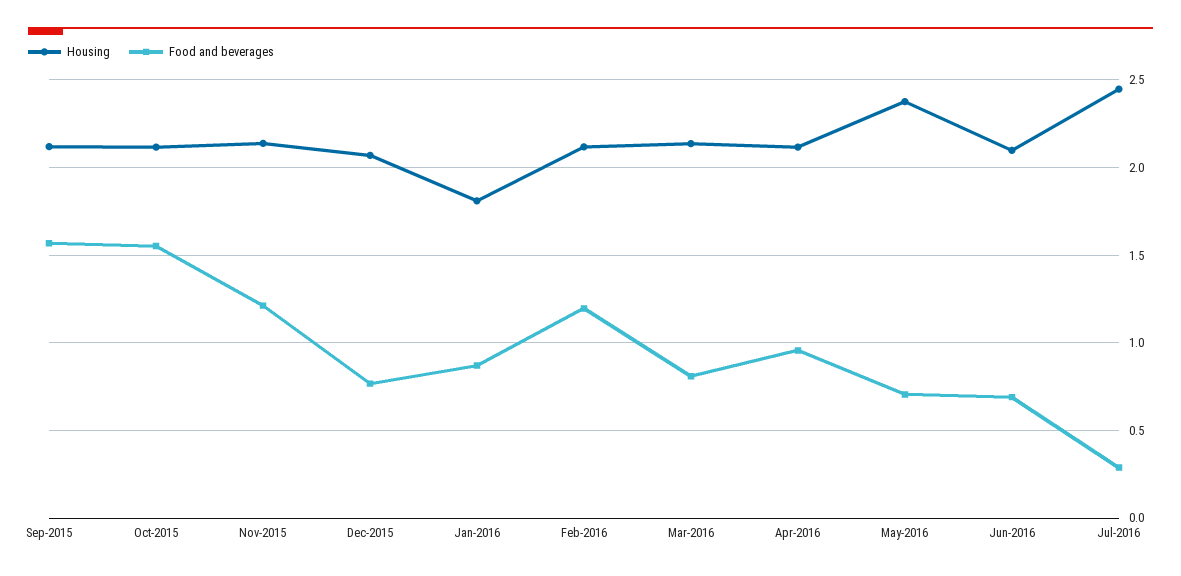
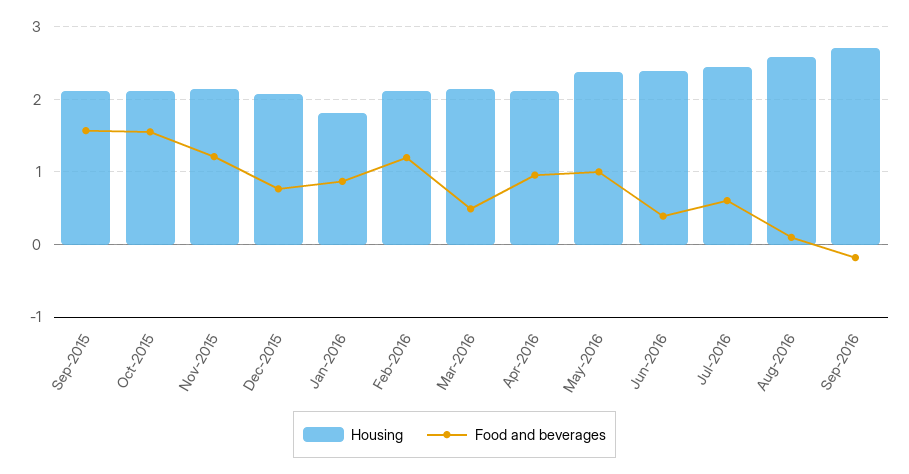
Food and beverages, Mar-2016: 0.8 -> 0.5
Food and beverages, May-2016: 0.7 -> 1
Housing, Jun-2016: 2.1 -> 2.4
Food and beverages, Jun-2016: 0.7 -> 0.4
Food and beverages, Jul-2016: 0.3 -> 0.6
Housing, Aug-2016: none -> 2.6
Food and beverages, Aug-2016: none -> 0.1
Housing, Sep-2016: none -> 2.7
Food and beverages, Sep-2016: none -> -0.2

